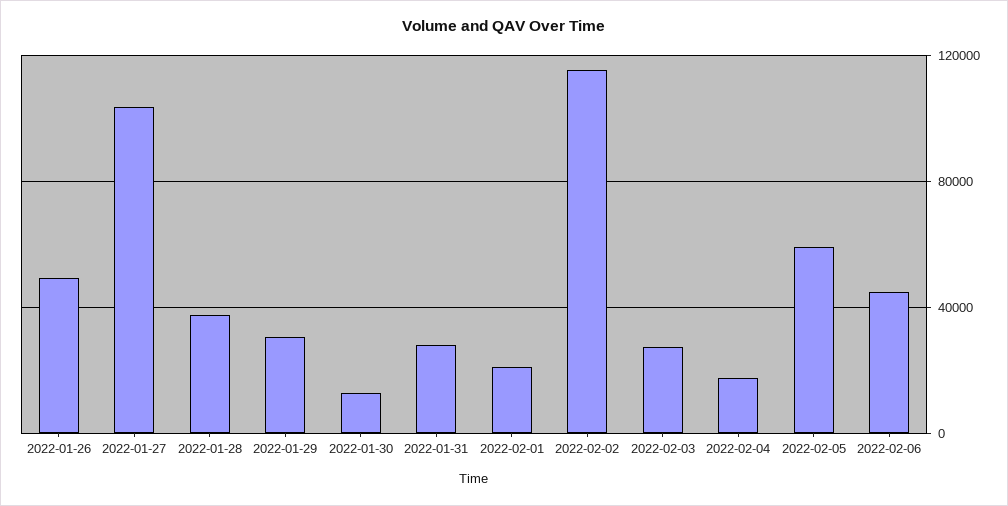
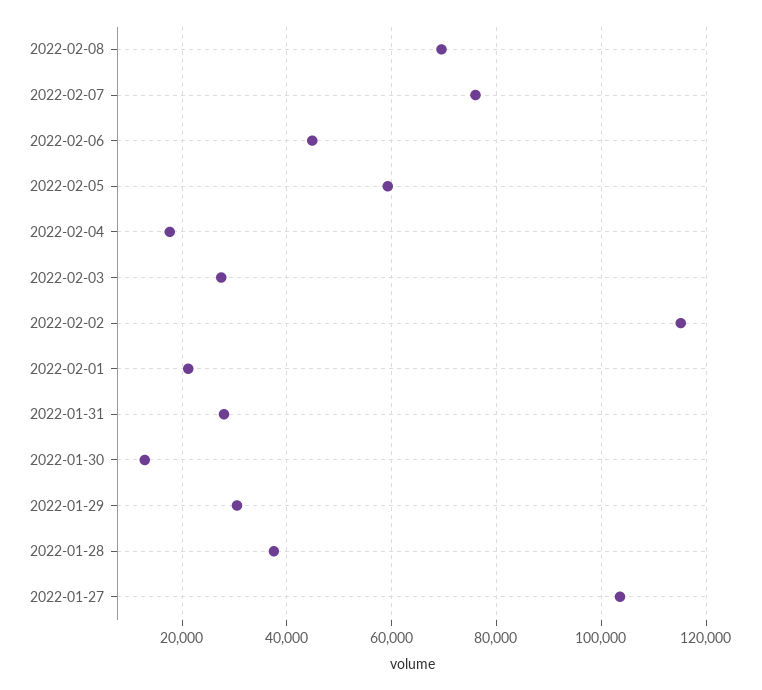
2022-01-26: 50000 -> none
2022-02-08: none -> 70000
2022-02-07: none -> 76000

